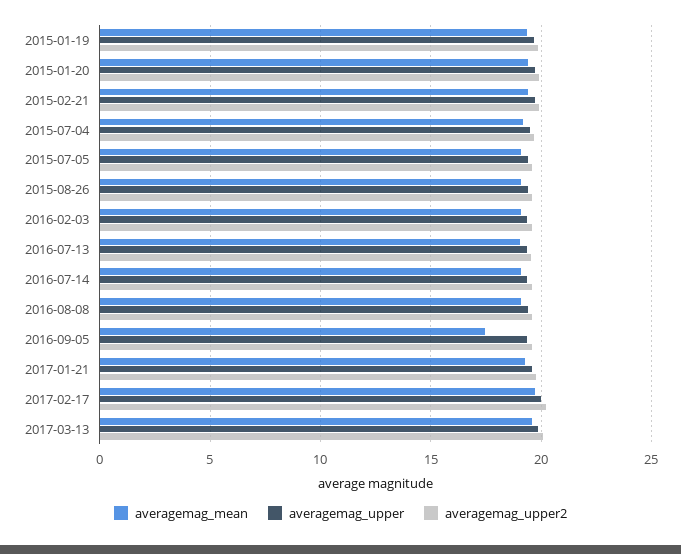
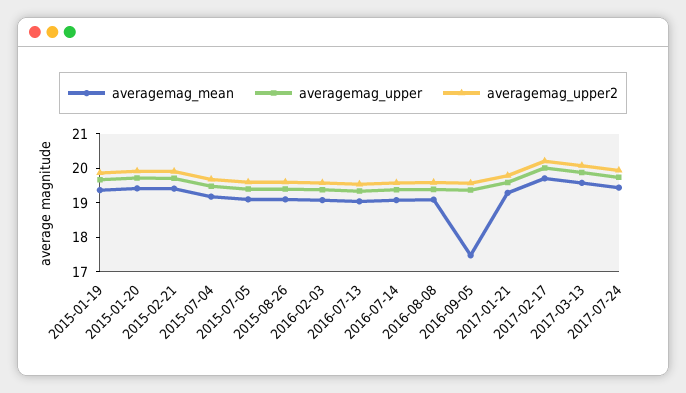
averagemag_mean, 2017-07-24: none -> 19.5
averagemag_upper, 2017-07-24: none -> 19.75
averagemag_upper2, 2017-07-24: none -> 20

